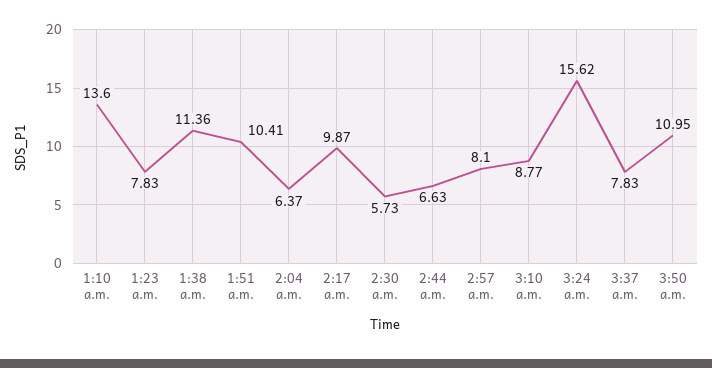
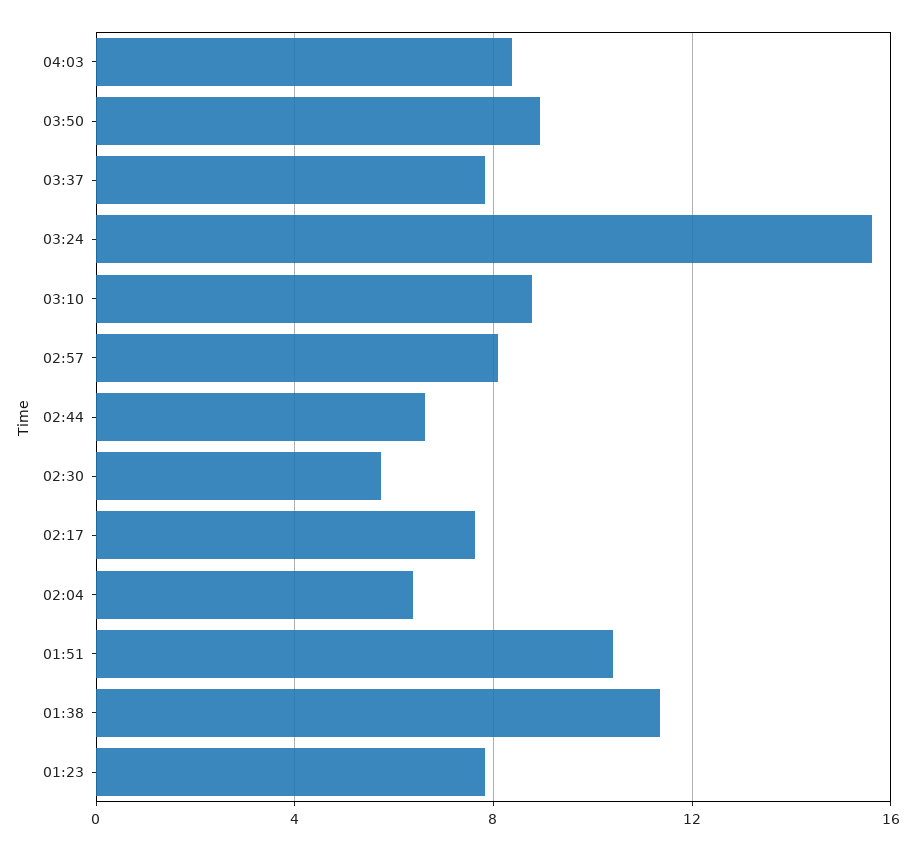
1:10 a.m.: 13.6 -> none
2:17 a.m.: 9.87 -> 7.5
3:50 a.m.: 10.95 -> 9
04:03: none -> 8.5

